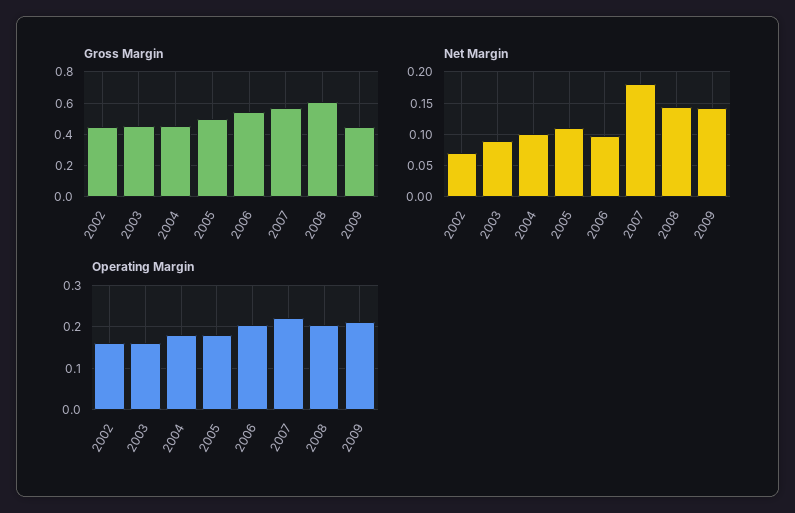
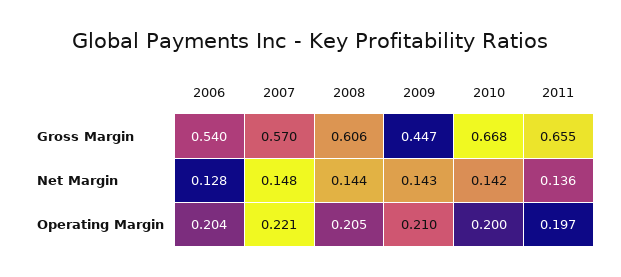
Gross Margin, 2002: 0.45 -> none
Gross Margin, 2003: 0.45 -> none
Gross Margin, 2004: 0.45 -> none
Gross Margin, 2005: 0.5 -> none
Net Margin, 2002: 0.07 -> none
Net Margin, 2003: 0.09 -> none
Net Margin, 2004: 0.1 -> none
Net Margin, 2005: 0.11 -> none
Net Margin, 2006: 0.1 -> 0.128
Net Margin, 2007: 0.18 -> 0.148
Operating Margin, 2002: 0.16 -> none
Operating Margin, 2003: 0.16 -> none
Operating Margin, 2004: 0.18 -> none
Operating Margin, 2005: 0.18 -> none
Gross Margin, 2010: none -> 0.668
Gross Margin, 2011: none -> 0.655
Net Margin, 2010: none -> 0.142
Net Margin, 2011: none -> 0.136
Operating Margin, 2010: none -> 0.2
Operating Margin, 2011: none -> 0.197

